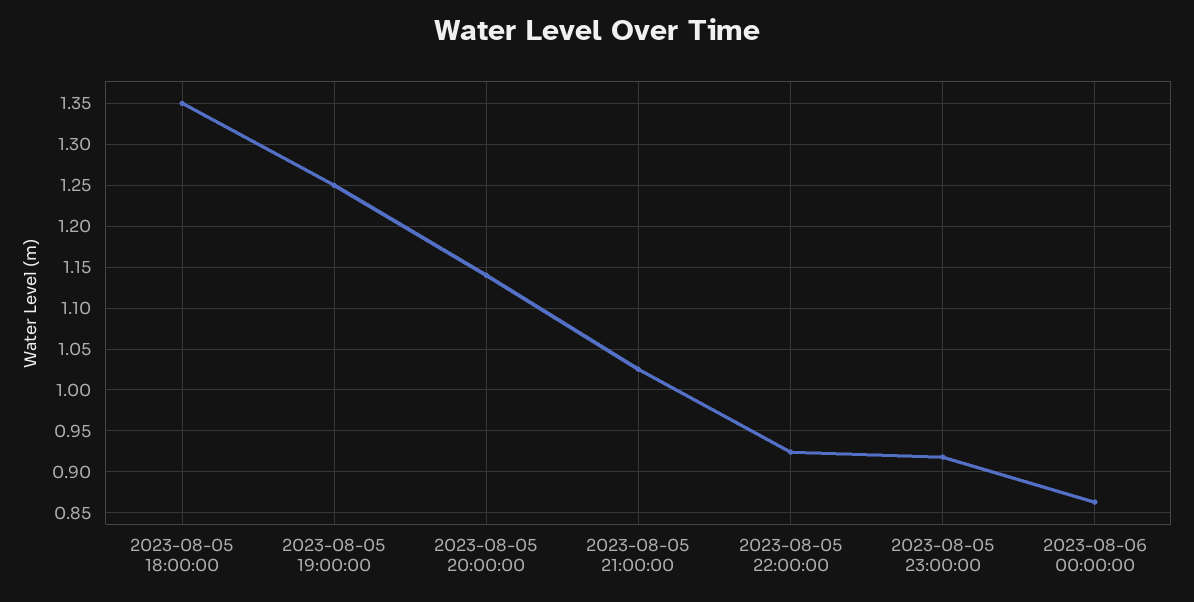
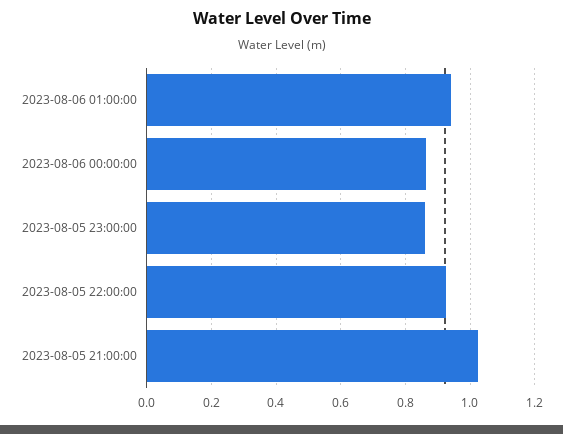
2023-08-05 18:00:00: 1.35 -> none
2023-08-05 19:00:00: 1.25 -> none
2023-08-05 20:00:00: 1.14 -> none
2023-08-05 23:00:00: 0.92 -> 0.86
2023-08-06 01:00:00: none -> 0.94

